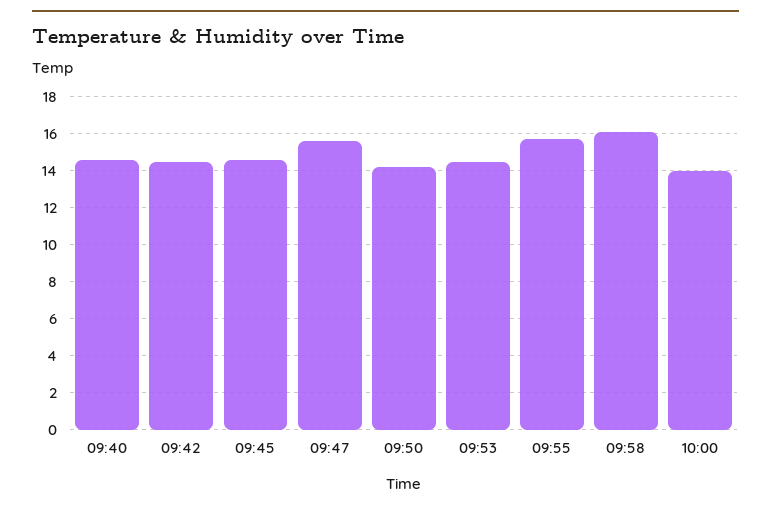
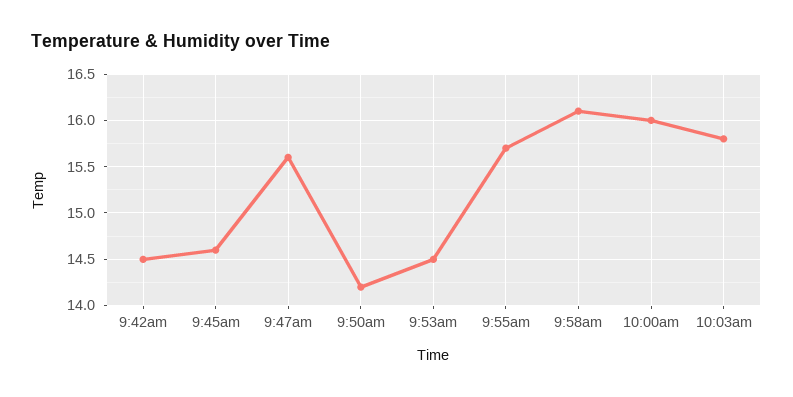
09:40: 14.5 -> none
10:00: 14 -> 16
10:03am: none -> 15.8

